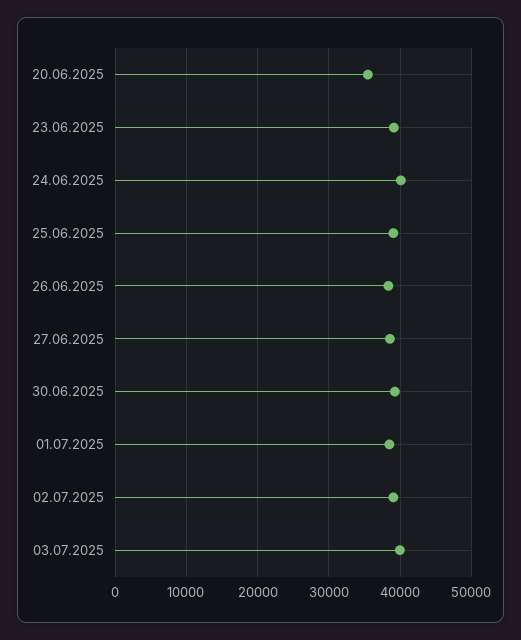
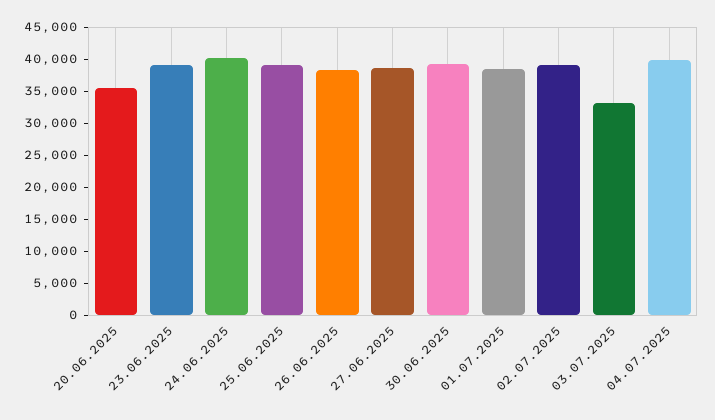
03.07.2025: 40000 -> 32500
04.07.2025: none -> 40000

